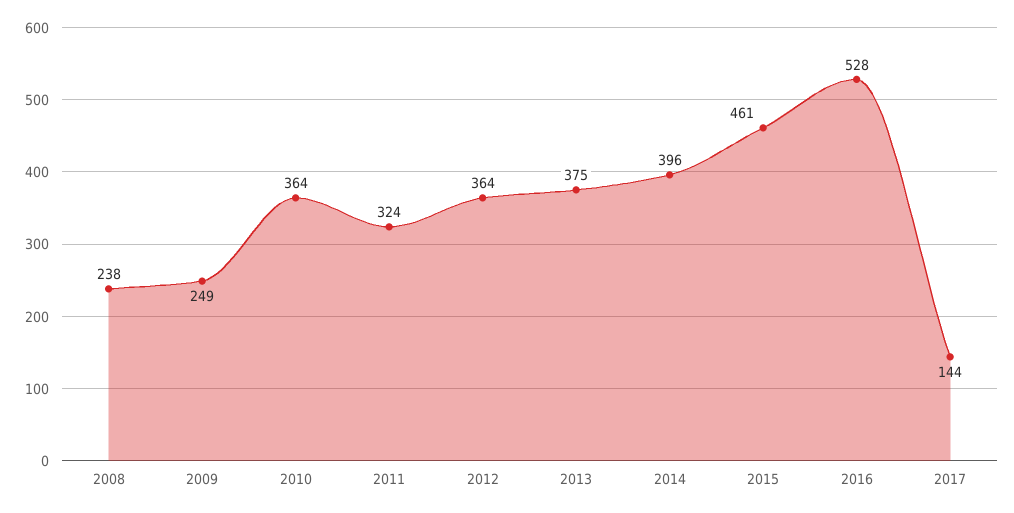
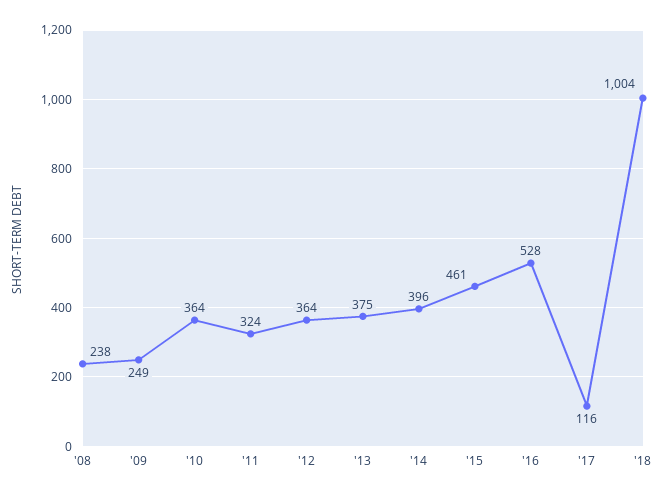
2017: 144 -> 116
'18: none -> 1004

